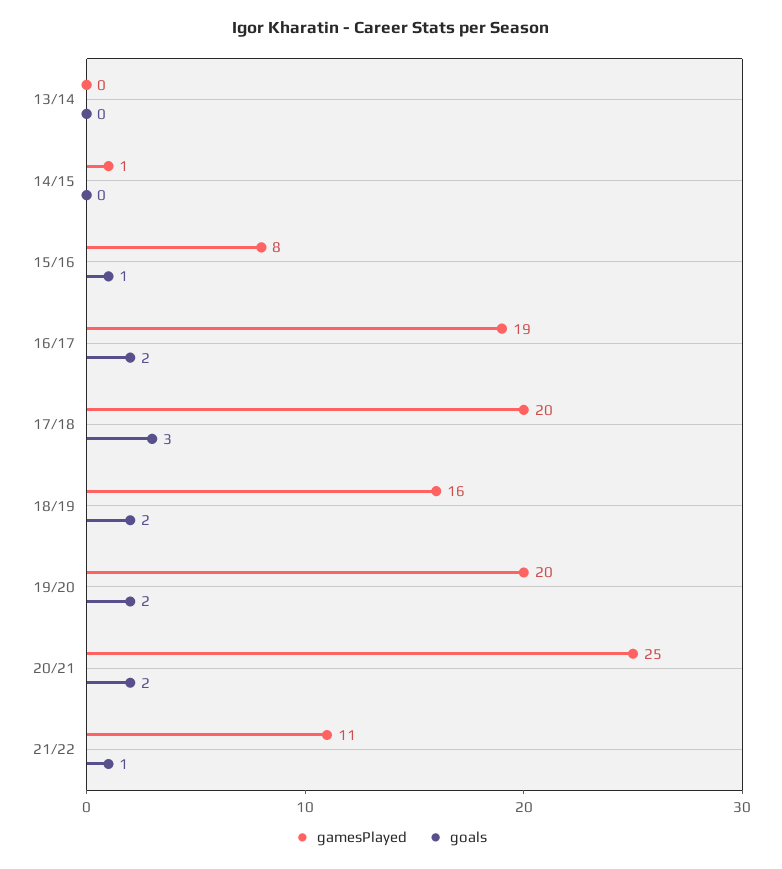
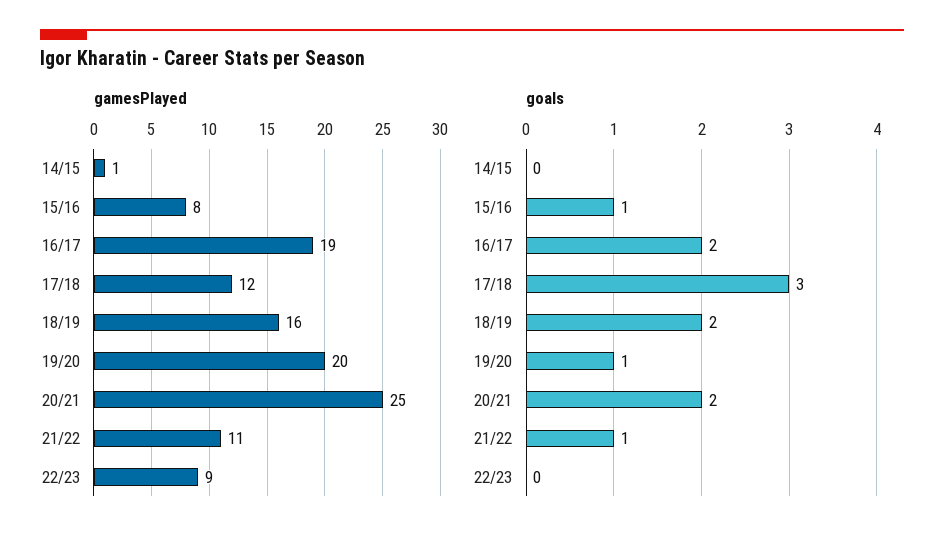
gamesPlayed, 13/14: 0 -> none
goals, 13/14: 0 -> none
gamesPlayed, 17/18: 20 -> 12
goals, 19/20: 2 -> 1
gamesPlayed, 22/23: none -> 9
goals, 22/23: none -> 0

